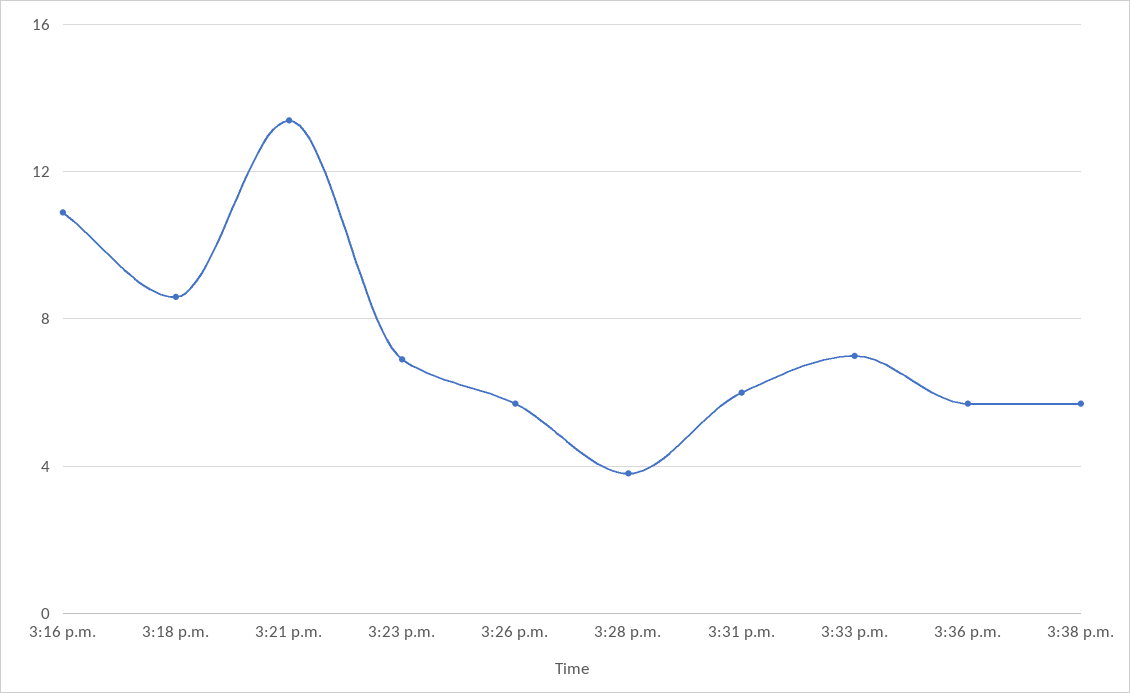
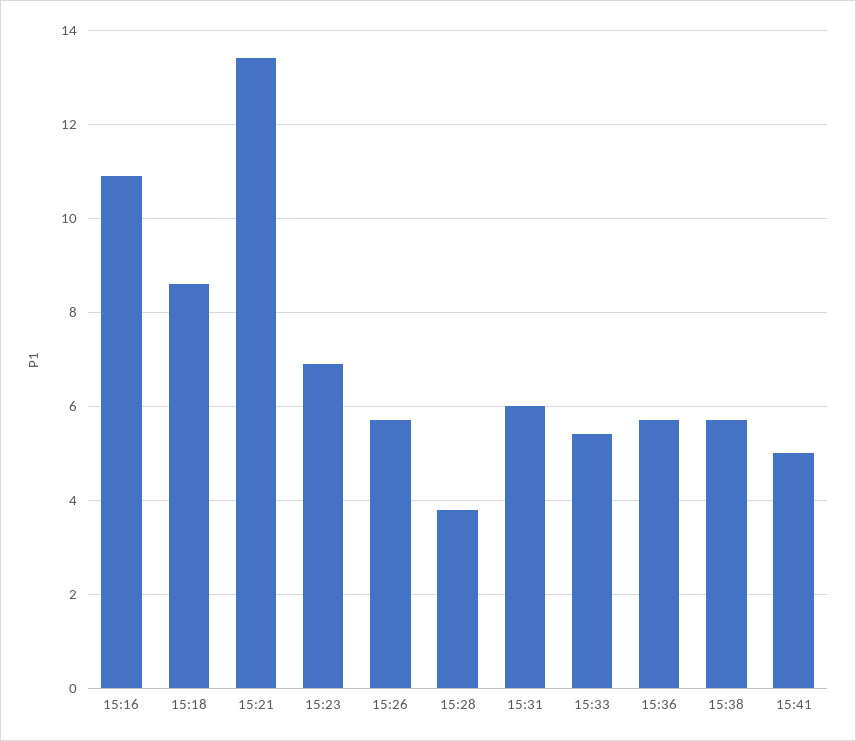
3:33 p.m.: 7 -> 5.5
15:41: none -> 5

